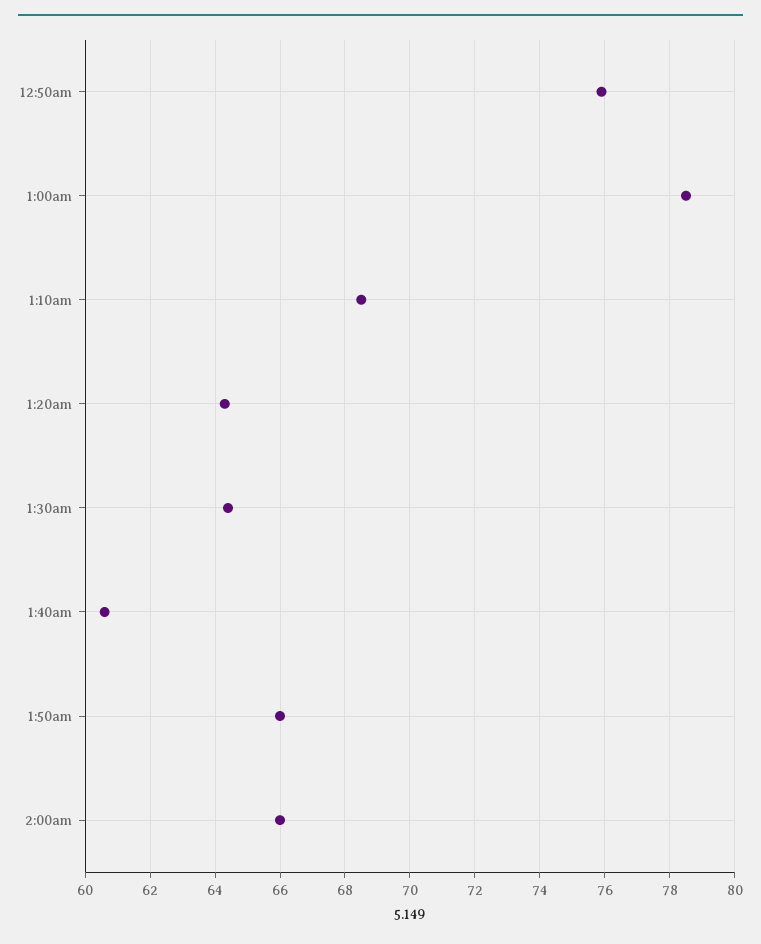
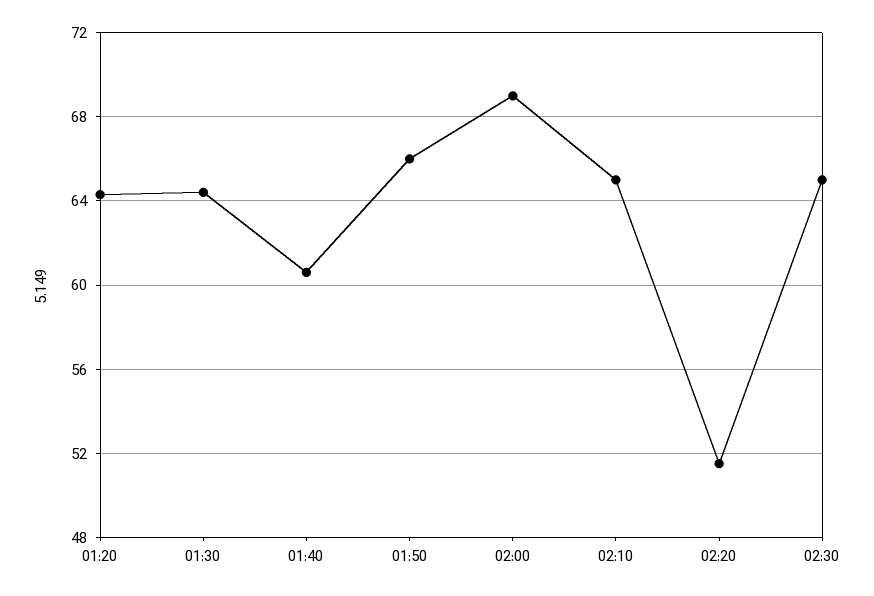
12:50am: 76 -> none
1:00am: 78.5 -> none
1:10am: 68.5 -> none
2:00am: 66 -> 69
02:10: none -> 65
02:20: none -> 51.5
02:30: none -> 65

